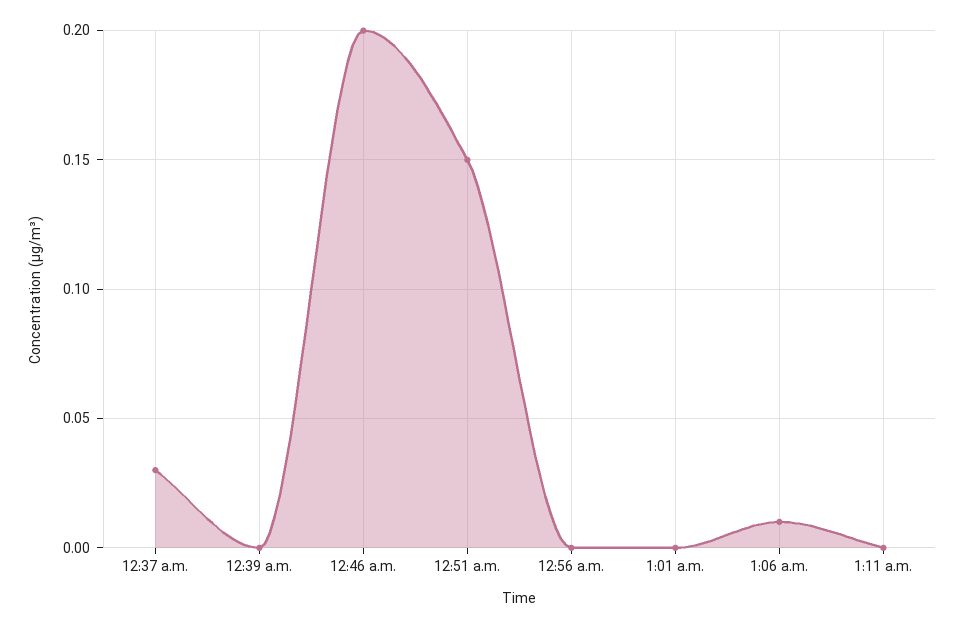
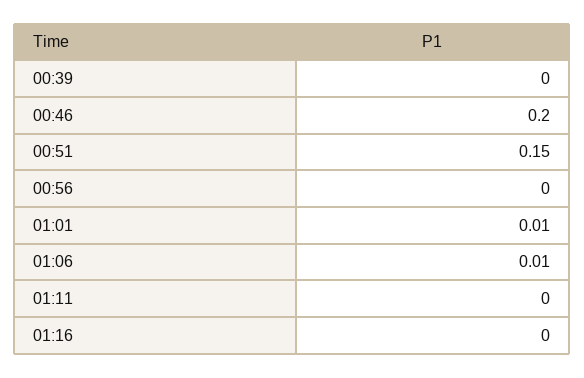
12:37 a.m.: 0.03 -> none
1:01 a.m.: 0 -> 0.01
01:16: none -> 0

